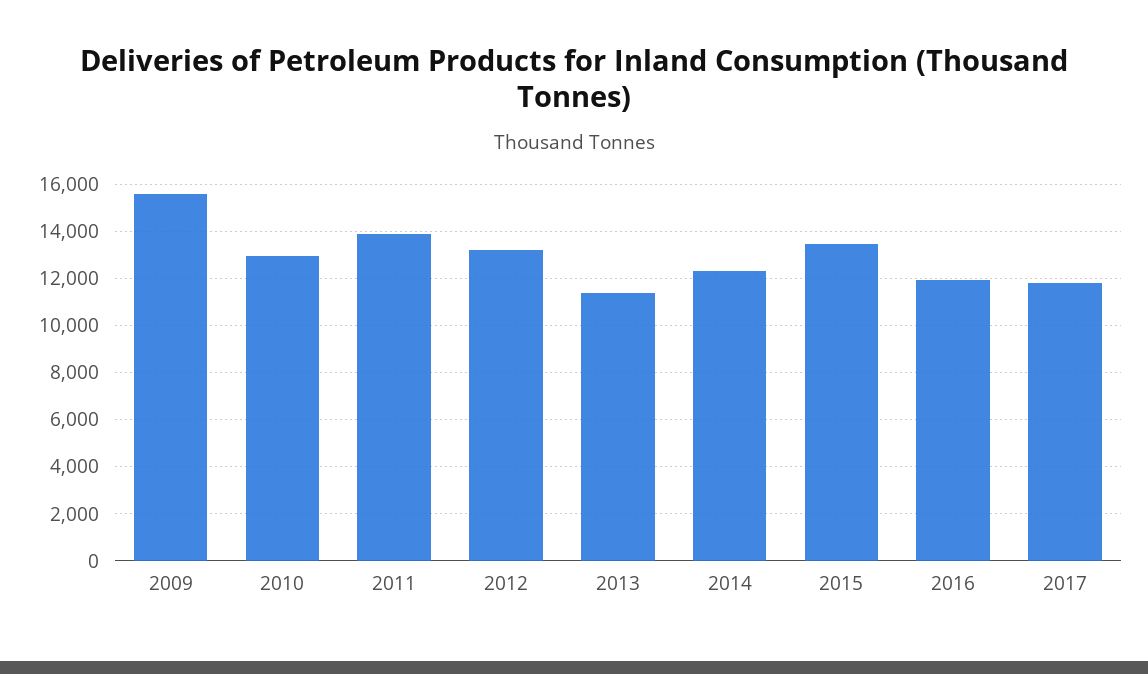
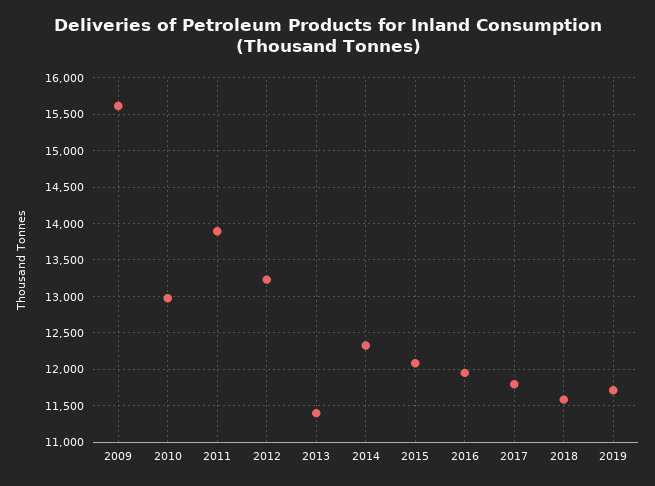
2015: 13500 -> 12100
2018: none -> 11600
2019: none -> 11700

